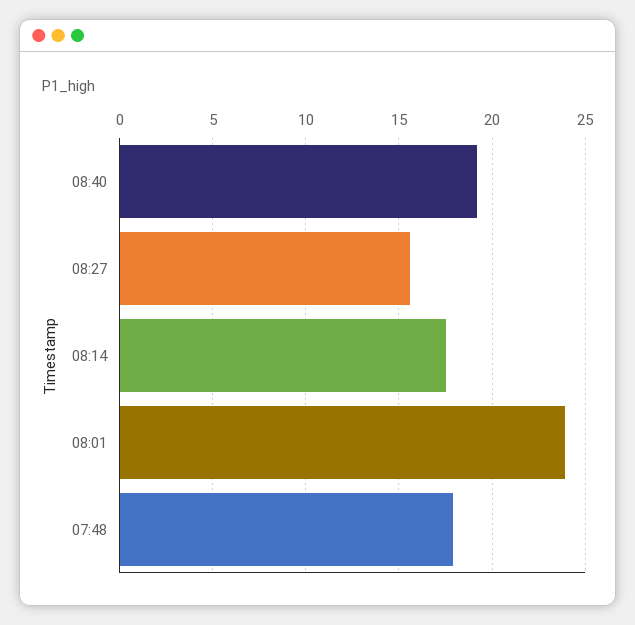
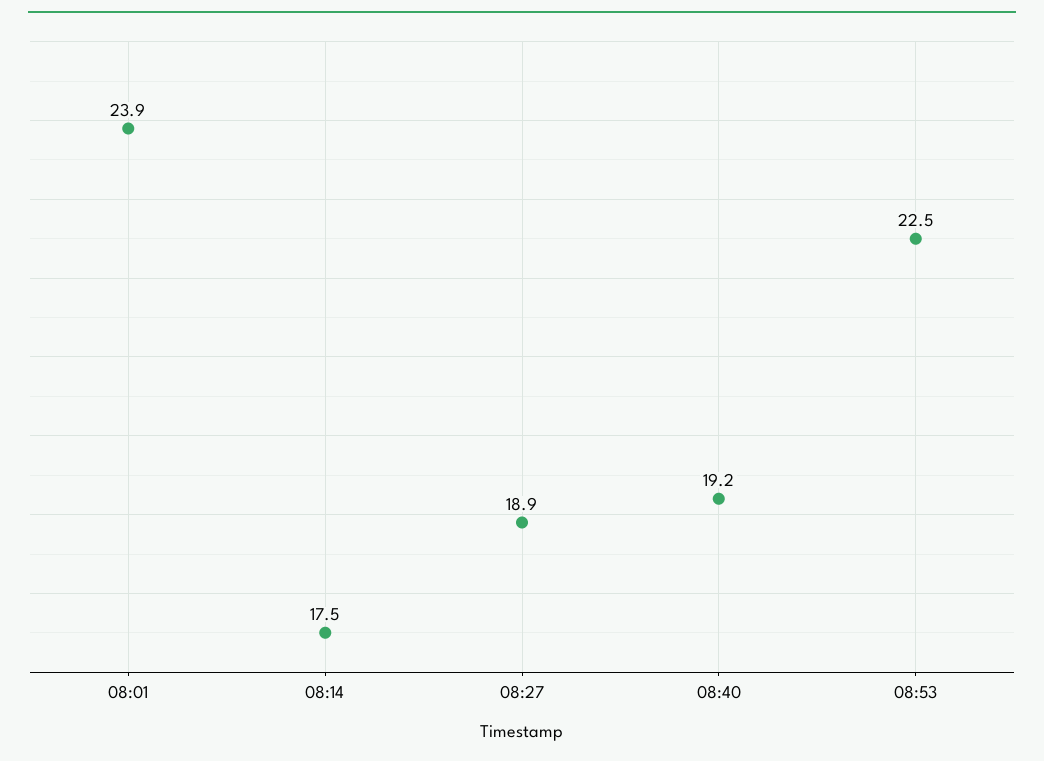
08:27: 15.5 -> 18.9
07:48: 18 -> none
08:53: none -> 22.5

